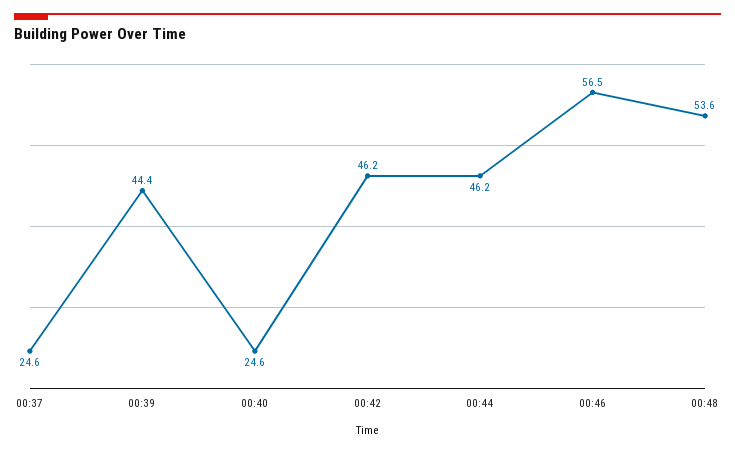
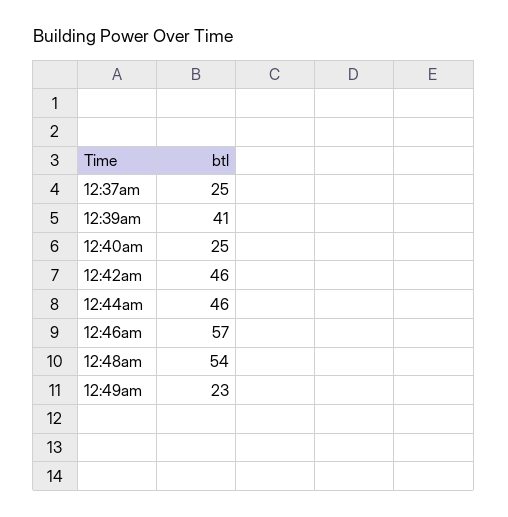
00:39: 44.4 -> 41
12:49am: none -> 23

